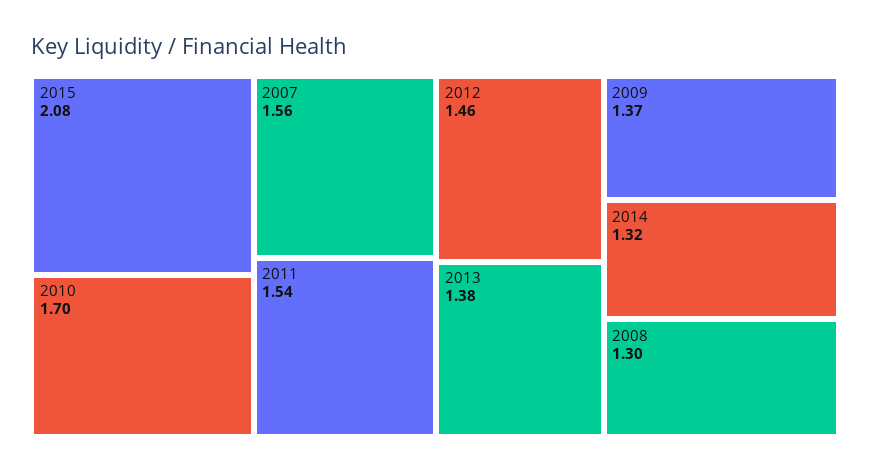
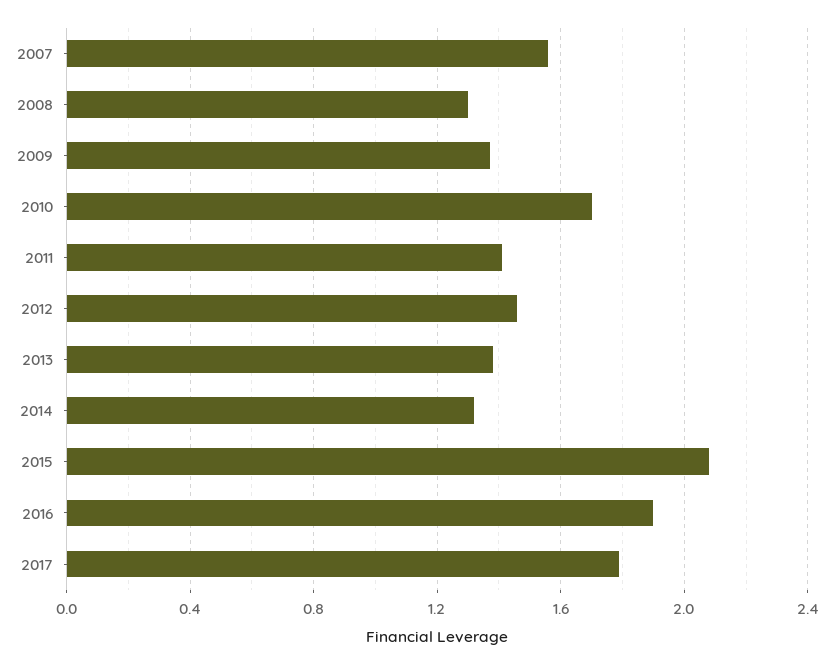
2011: 1.54 -> 1.4
2016: none -> 1.9
2017: none -> 1.8

